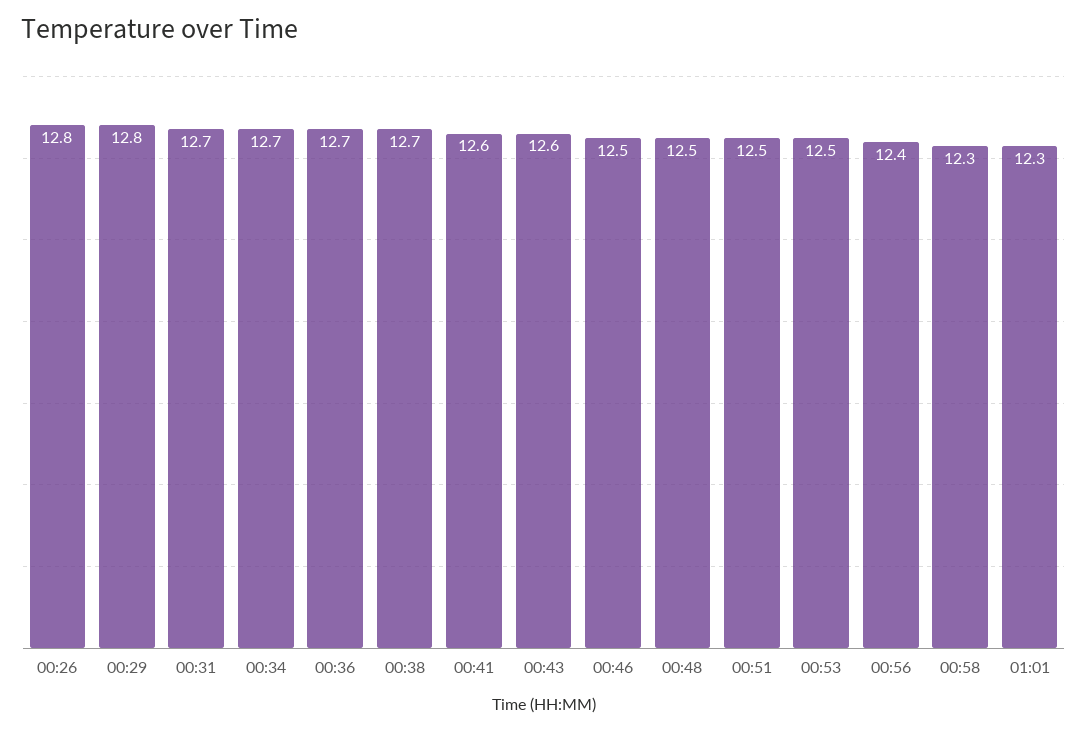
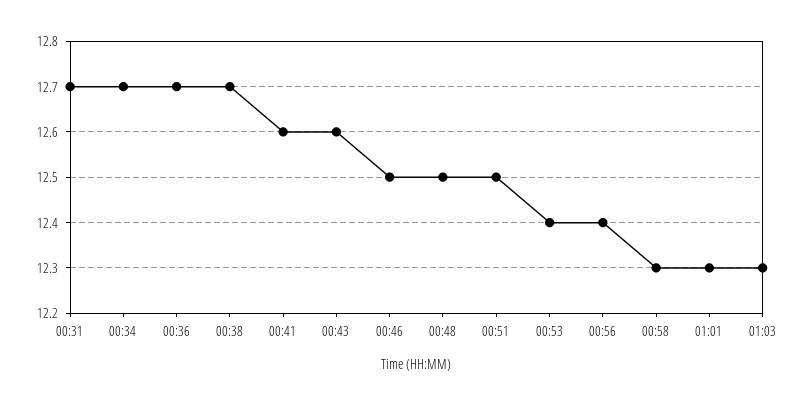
00:26: 12.8 -> none
00:29: 12.8 -> none
00:53: 12.5 -> 12.4
01:03: none -> 12.3

